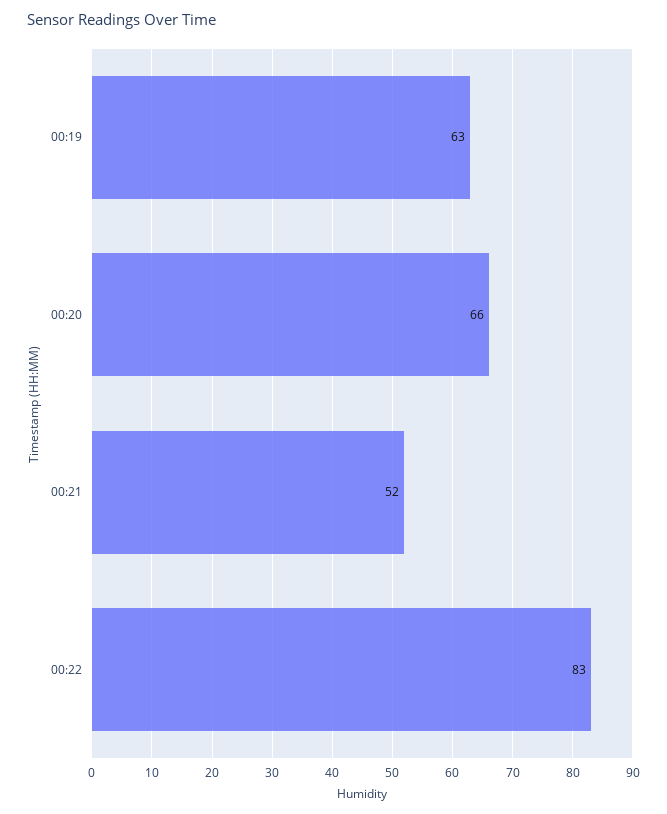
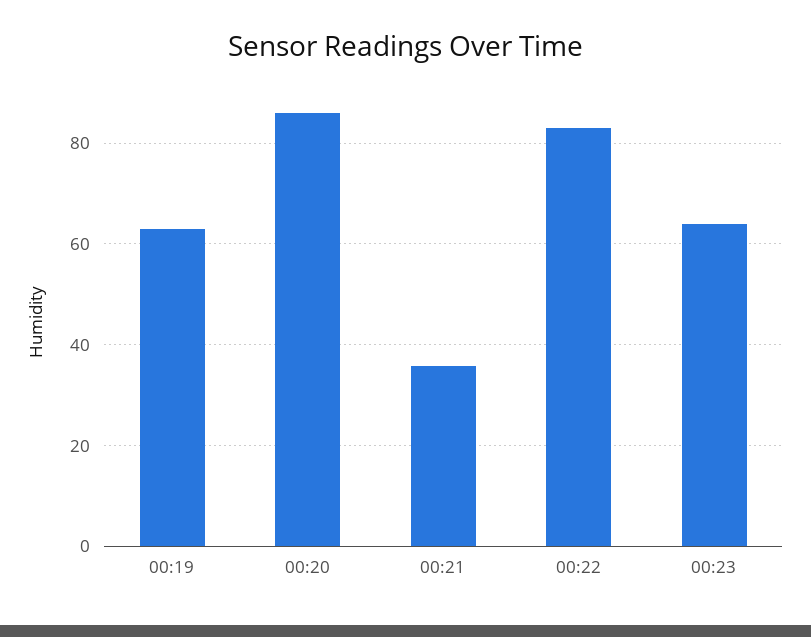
00:20: 66 -> 86
00:21: 52 -> 36
00:23: none -> 64

